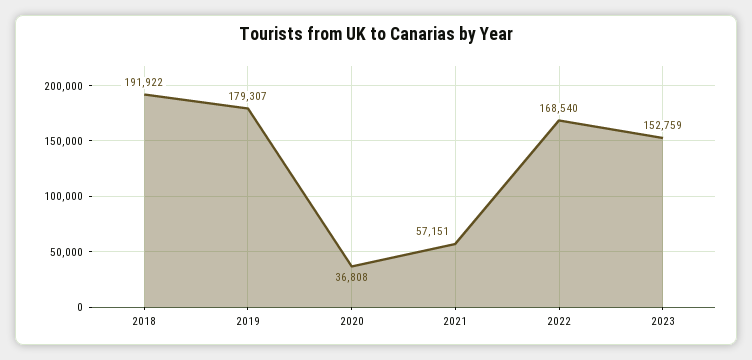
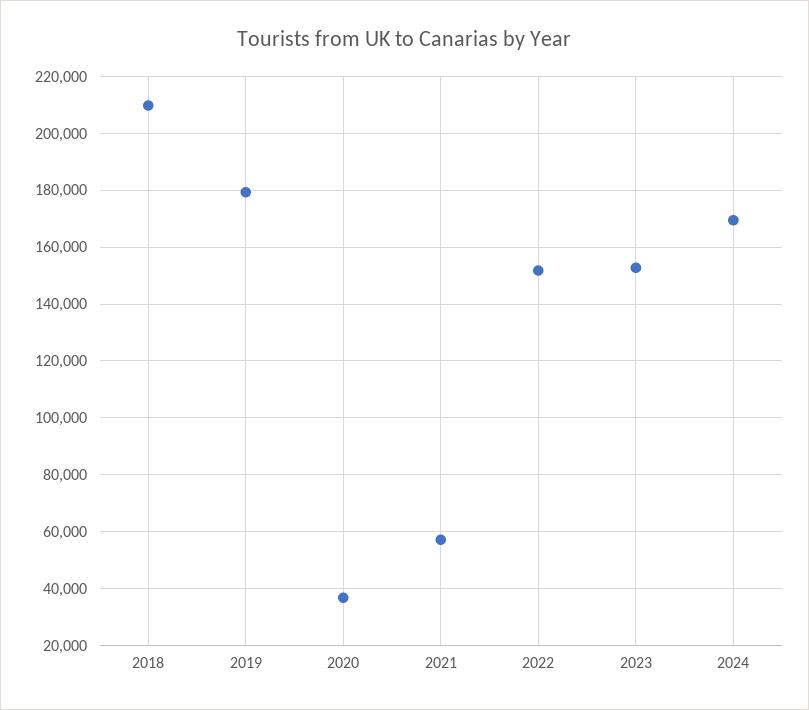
2018: 191922 -> 210000
2022: 168540 -> 152500
2024: none -> 170000

